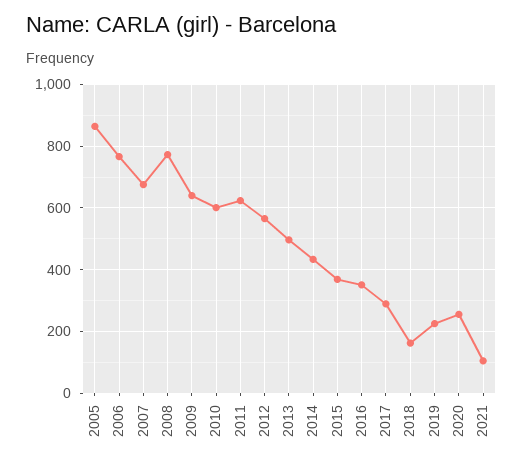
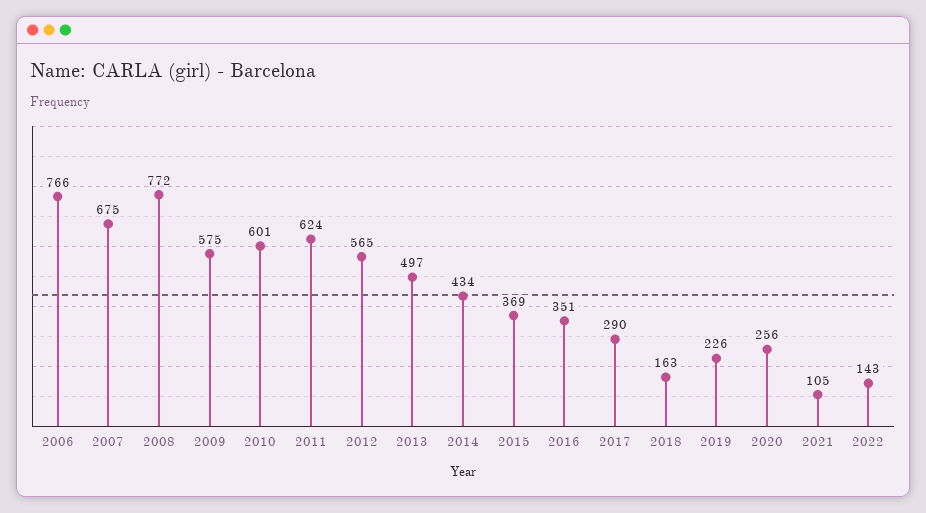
2005: 860 -> none
2009: 640 -> 575
2022: none -> 143

